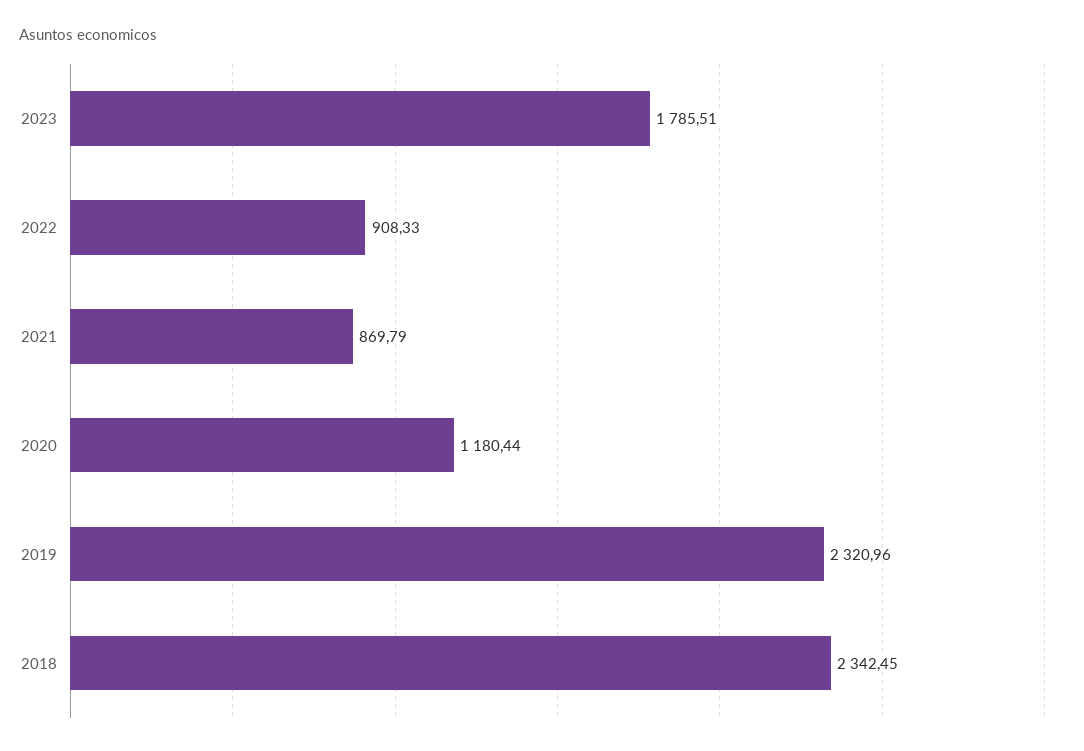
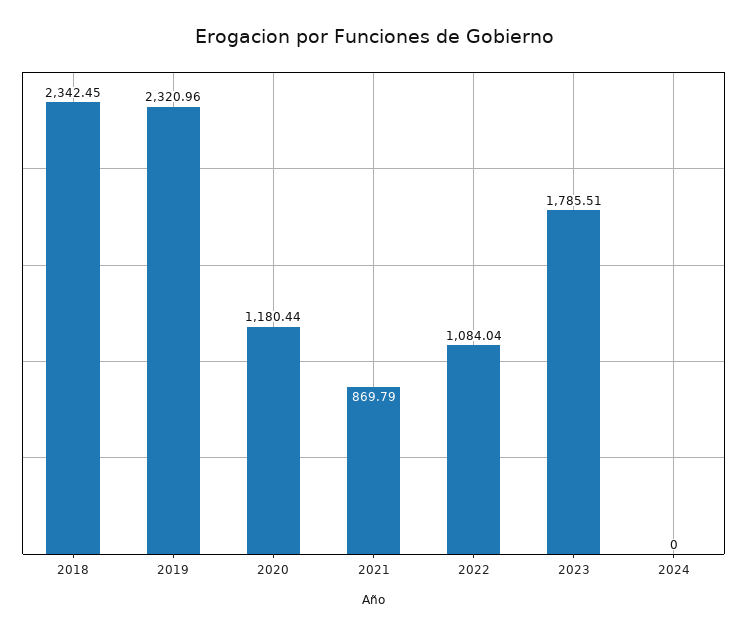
2022: 908.33 -> 1084.04
2024: none -> 0

